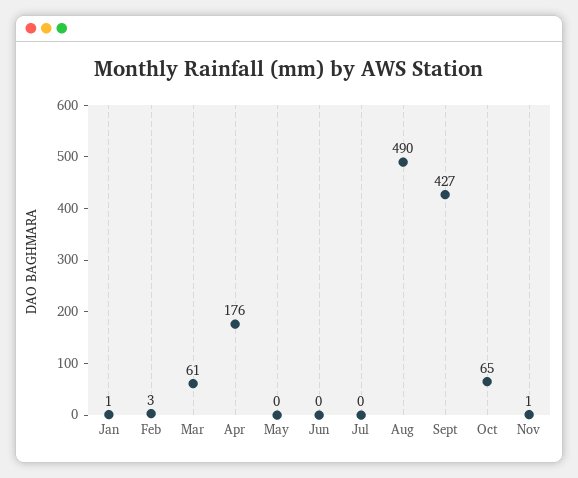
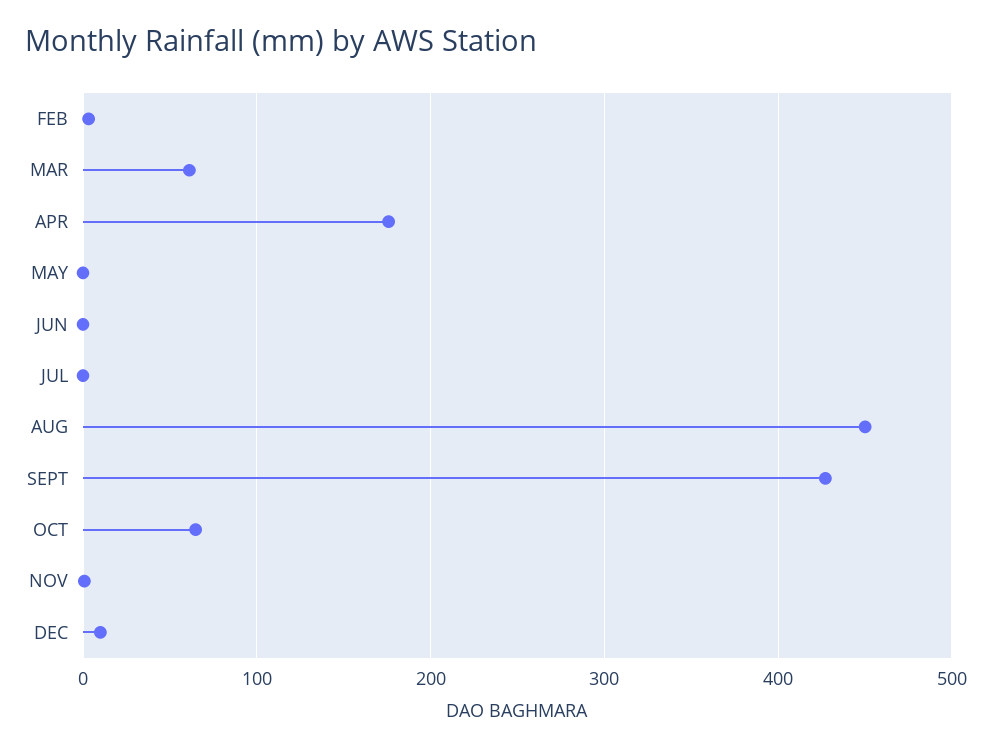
Jan: 1 -> none
Aug: 490 -> 450
DEC: none -> 10

